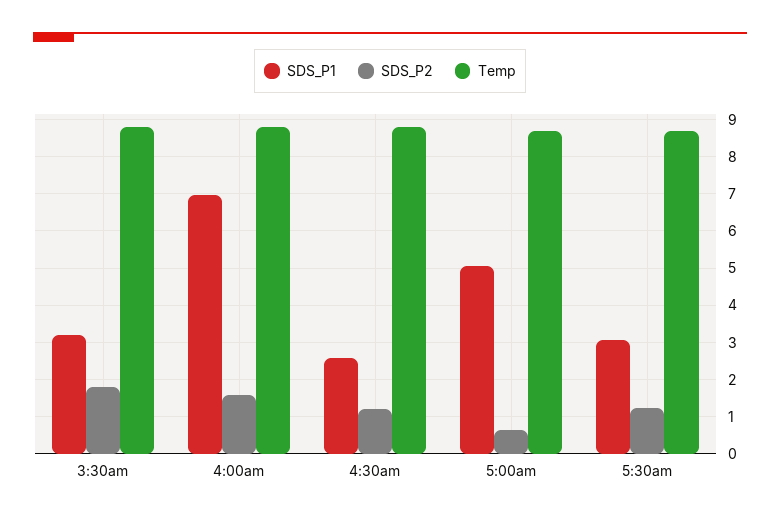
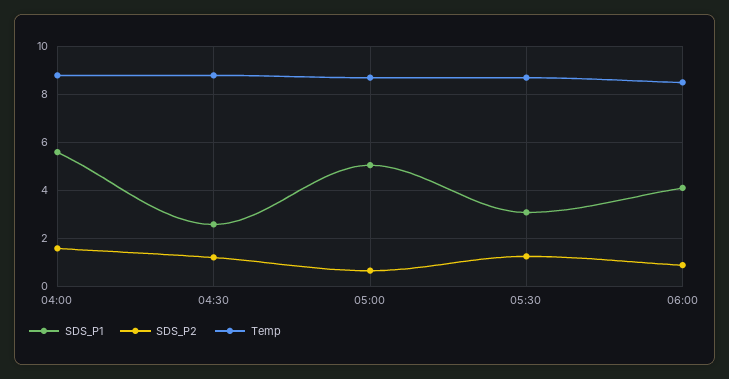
SDS_P1, 3:30am: 3.2 -> none
SDS_P2, 3:30am: 1.8 -> none
Temp, 3:30am: 8.8 -> none
SDS_P1, 4:00am: 7 -> 5.5
SDS_P1, 06:00: none -> 4
SDS_P2, 06:00: none -> 1
Temp, 06:00: none -> 8.5

